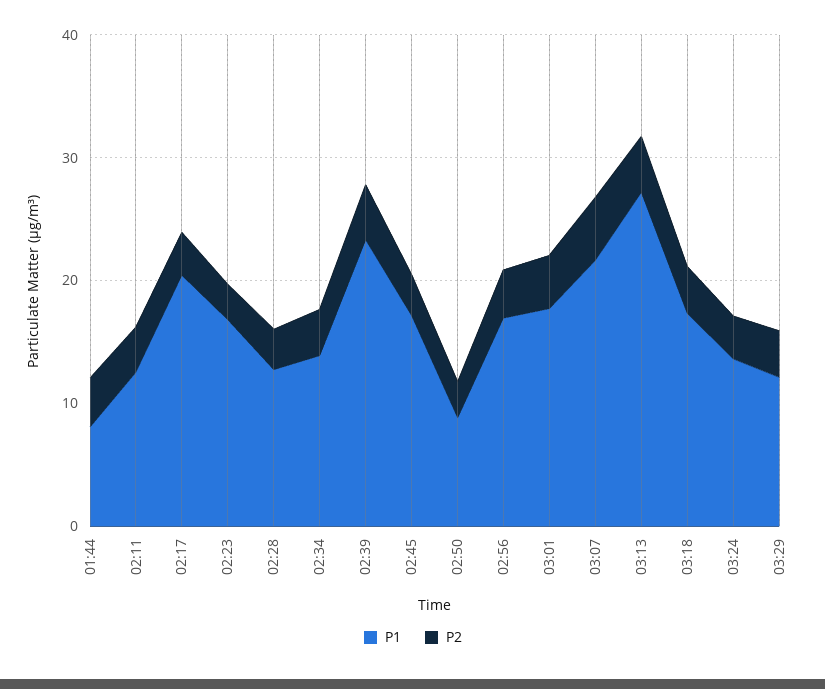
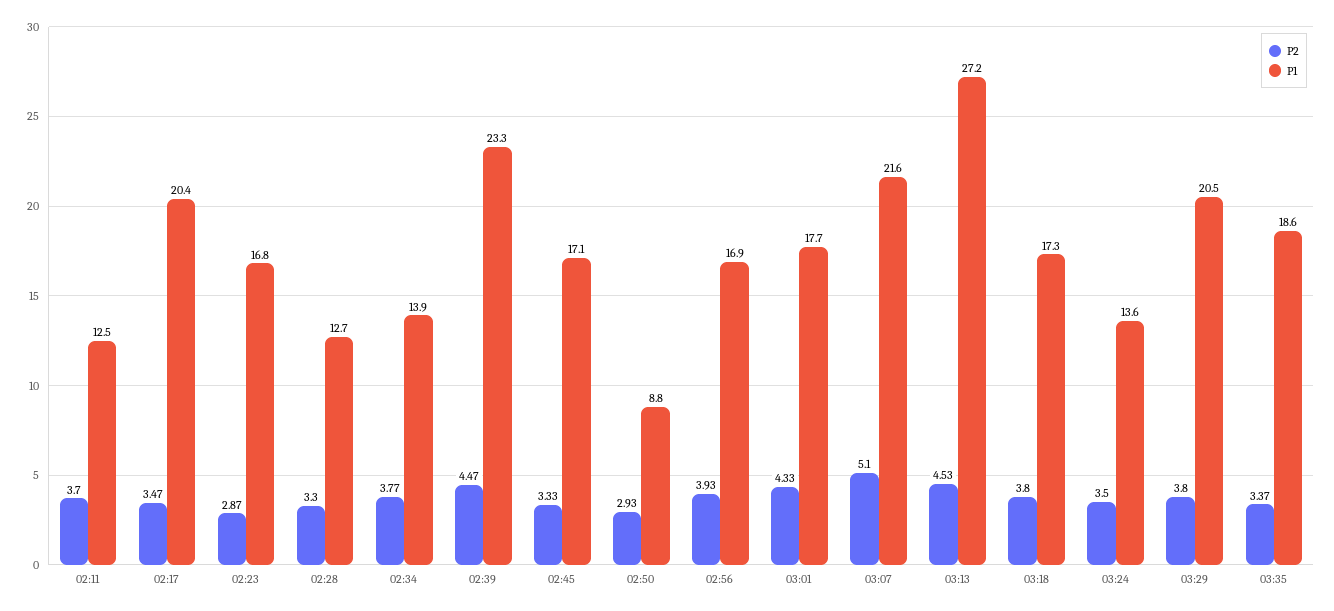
P1, 01:44: 8 -> none
P2, 01:44: 4 -> none
P1, 03:29: 12 -> 20.5
P2, 03:35: none -> 3.37
P1, 03:35: none -> 18.6

